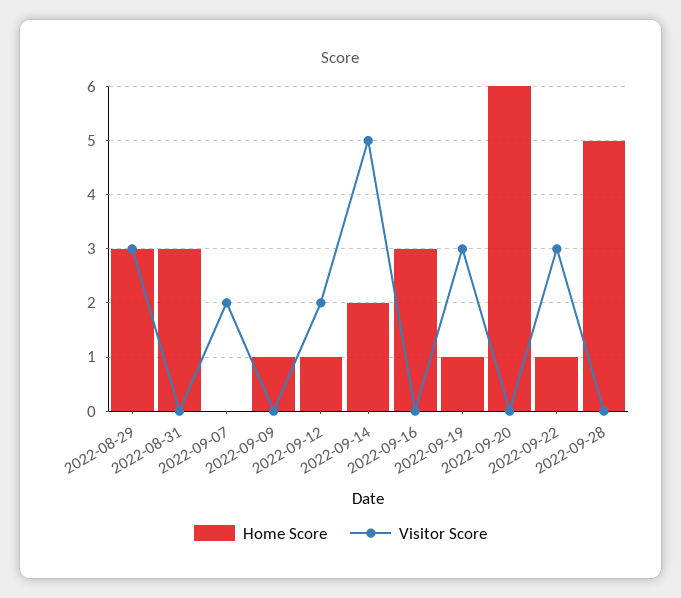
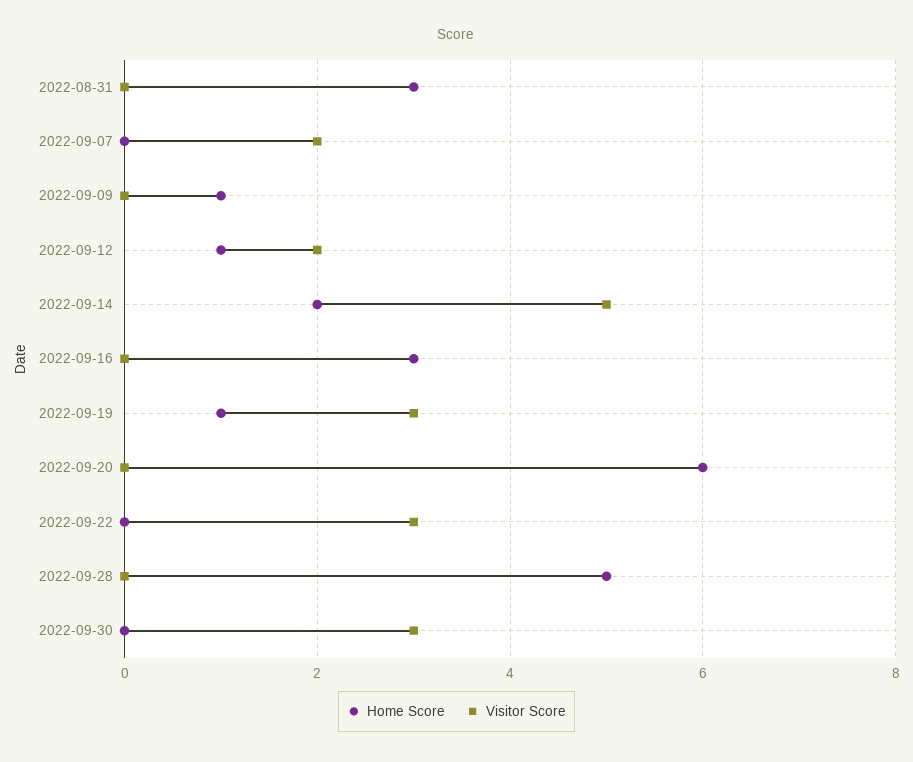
Home Score, 2022-08-29: 3 -> none
Visitor Score, 2022-08-29: 3 -> none
Home Score, 2022-09-22: 1 -> 0
Home Score, 2022-09-30: none -> 0
Visitor Score, 2022-09-30: none -> 3

